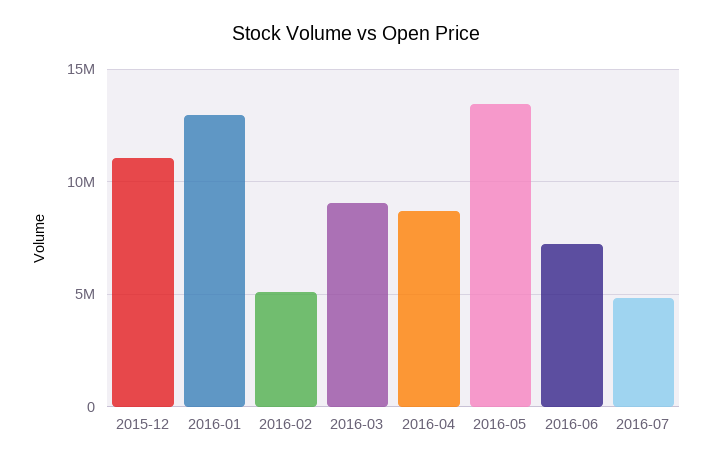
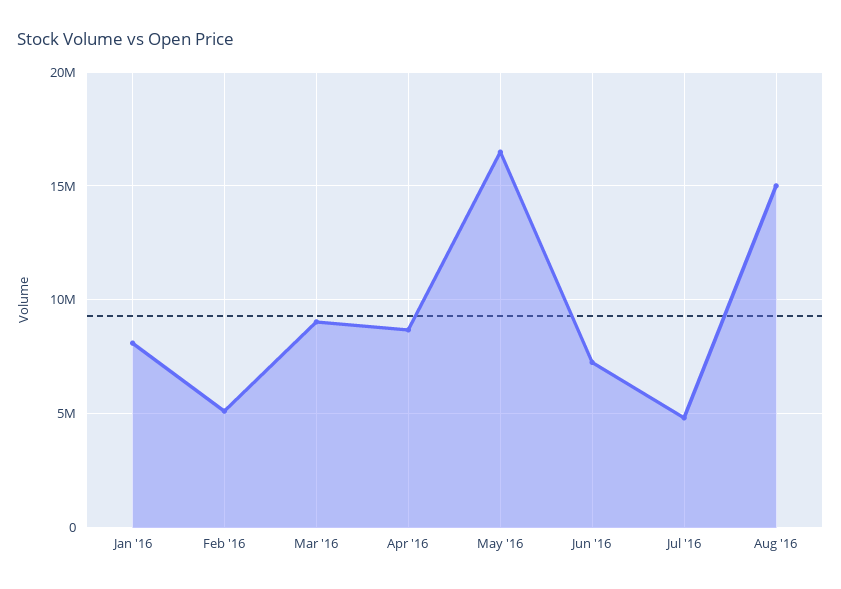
2015-12: 11000000 -> none
2016-01: 13000000 -> 8000000
2016-05: 13500000 -> 16500000
Aug '16: none -> 15000000

